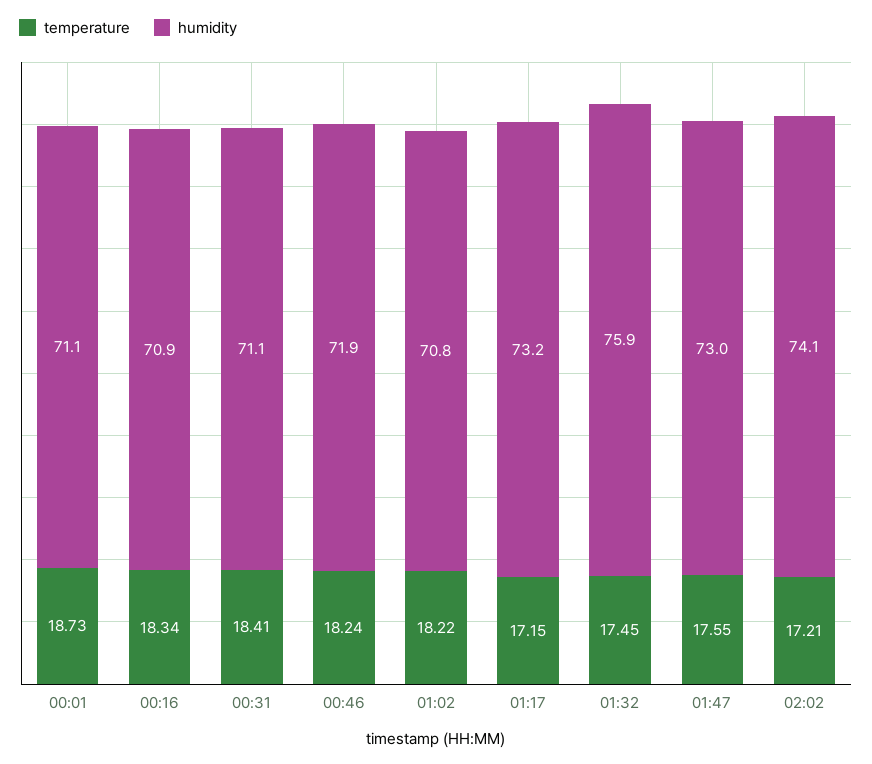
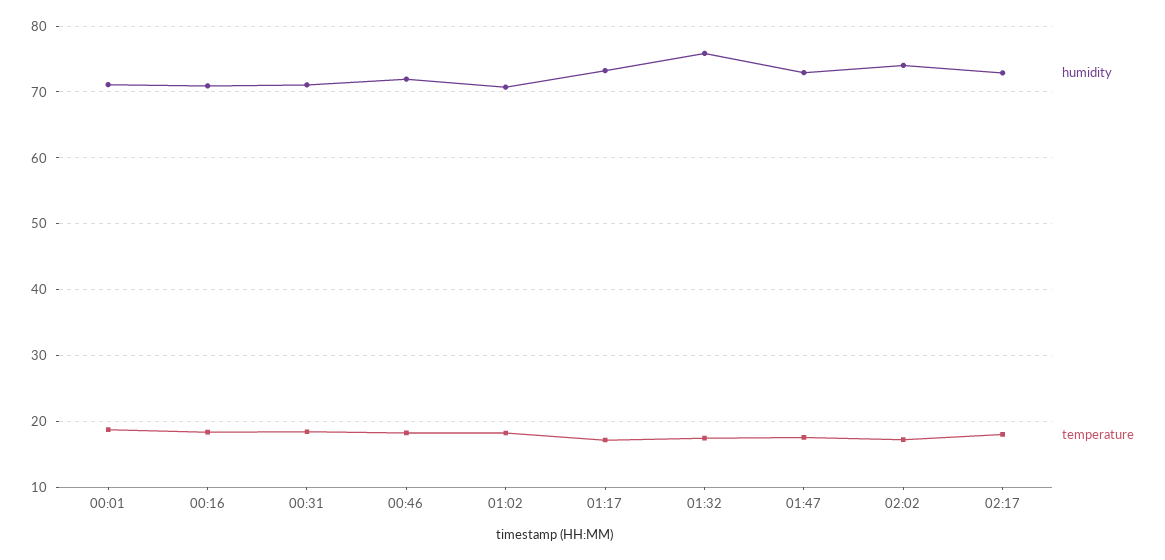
humidity, 02:17: none -> 73
temperature, 02:17: none -> 18

